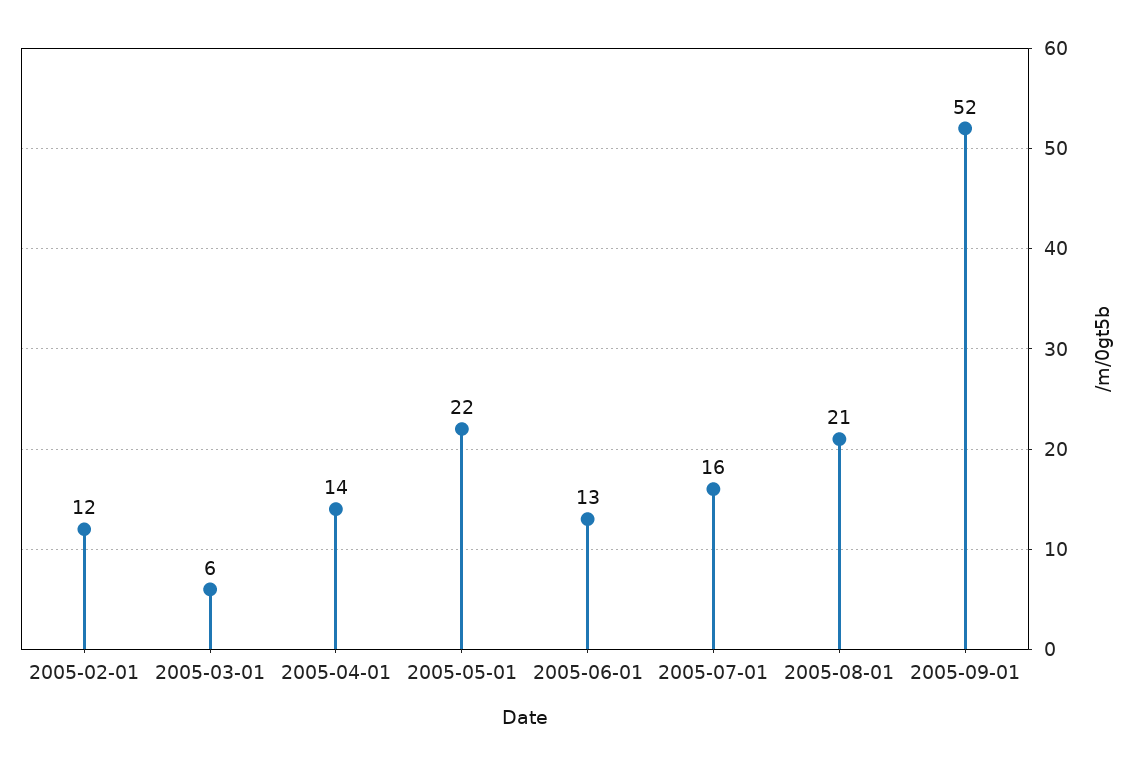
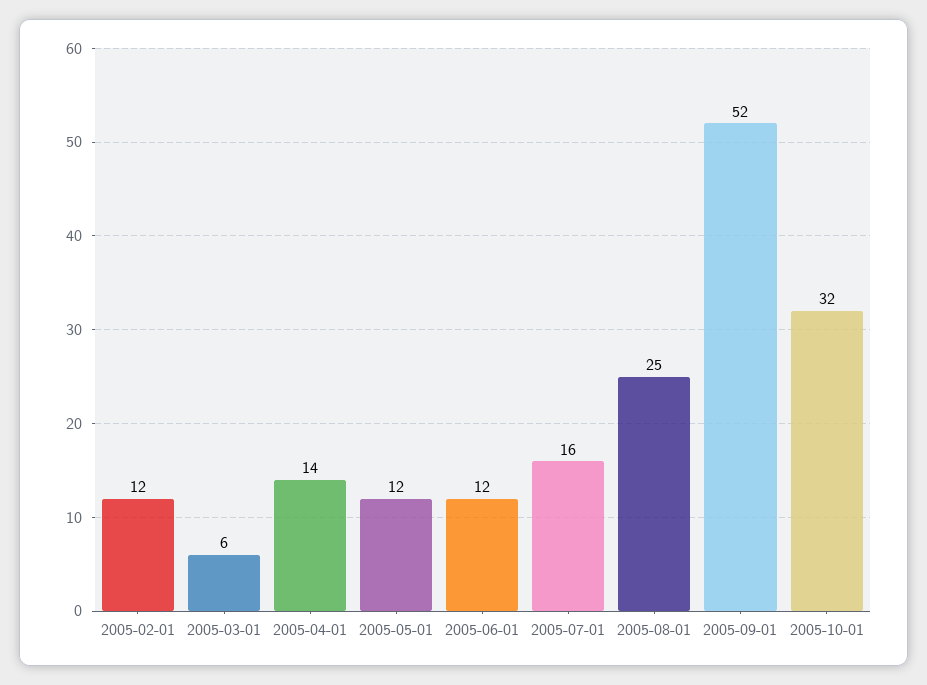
2005-05-01: 22 -> 12
2005-06-01: 13 -> 12
2005-08-01: 21 -> 25
2005-10-01: none -> 32

